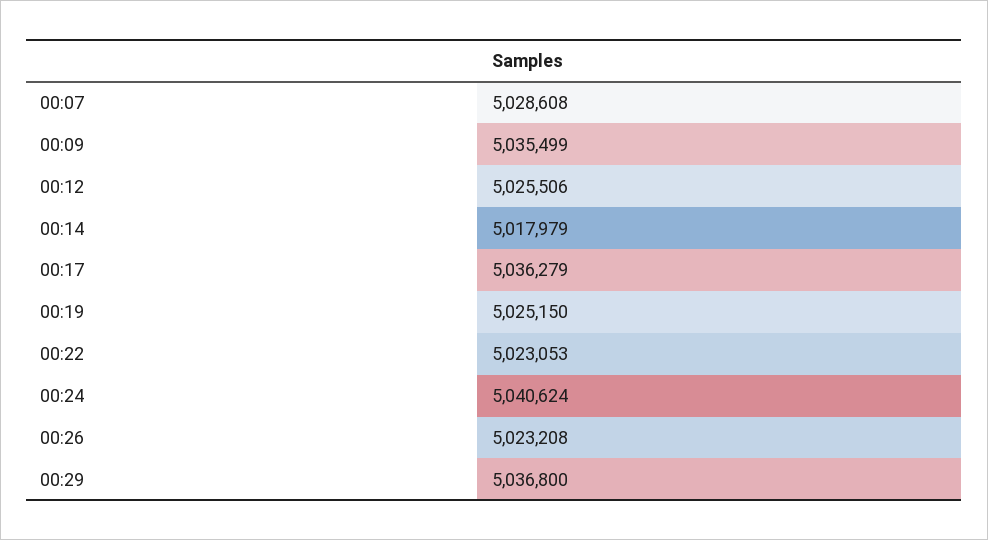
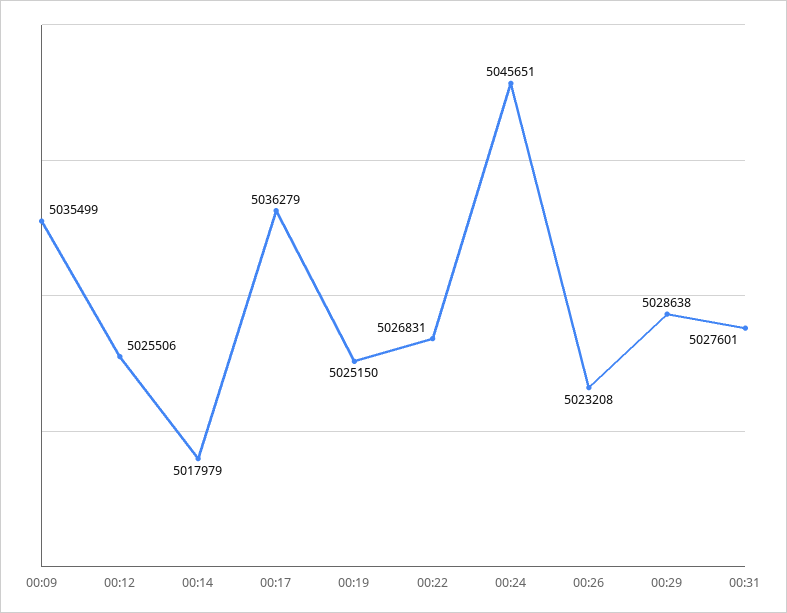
00:07: 5028608 -> none
00:22: 5023053 -> 5026831
00:24: 5040624 -> 5045651
00:29: 5036800 -> 5028638
00:31: none -> 5027601

